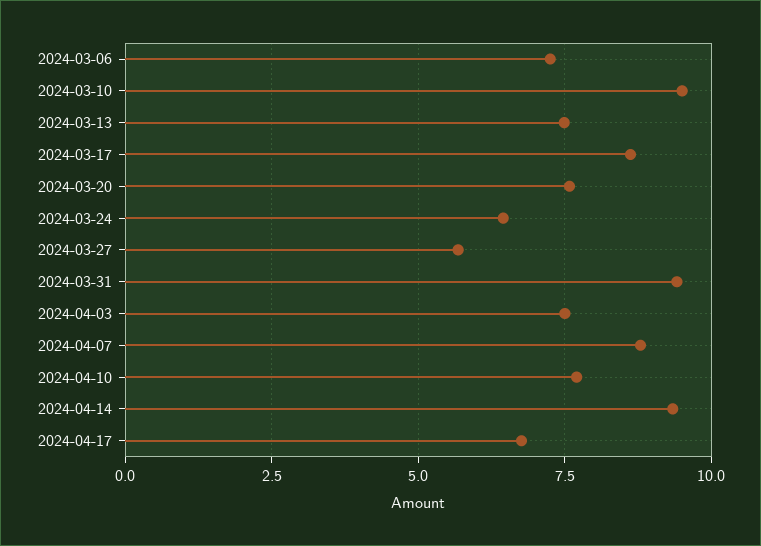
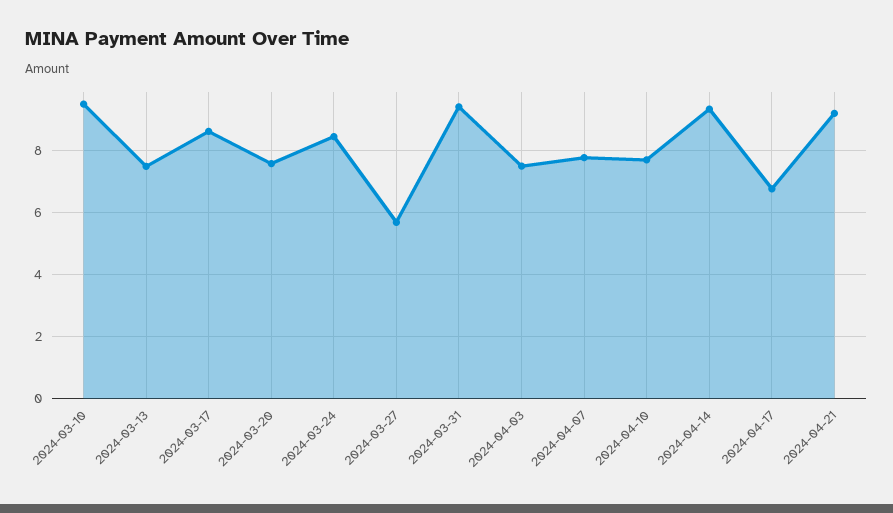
2024-03-06: 7.25 -> none
2024-03-24: 6.5 -> 8.4
2024-04-07: 8.75 -> 7.8
2024-04-21: none -> 9.2

